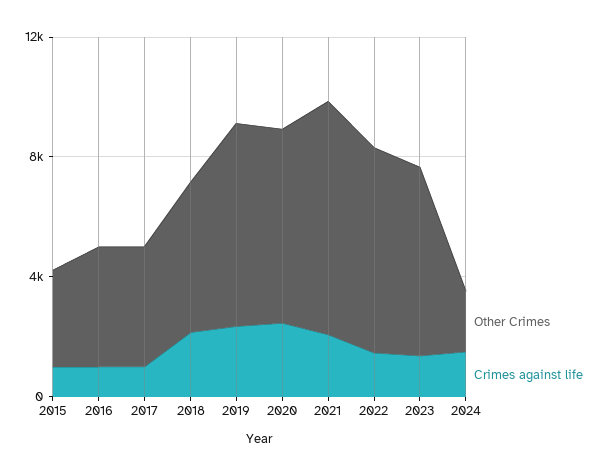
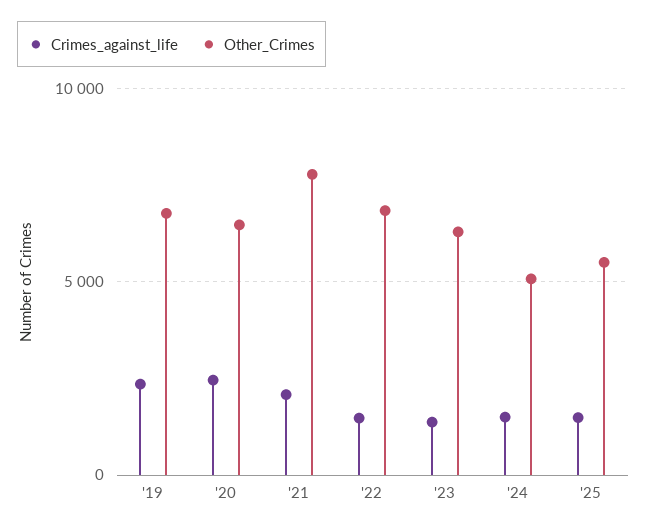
Other Crimes, 2015: 3000 -> none
Crimes against life, 2015: 1000 -> none
Other Crimes, 2016: 4000 -> none
Crimes against life, 2016: 1000 -> none
Other Crimes, 2017: 4000 -> none
Crimes against life, 2017: 1000 -> none
Other Crimes, 2018: 5000 -> none
Crimes against life, 2018: 2000 -> none
Other Crimes, 2024: 2000 -> 5000
Crimes against life, '25: none -> 1500
Other Crimes, '25: none -> 5500

